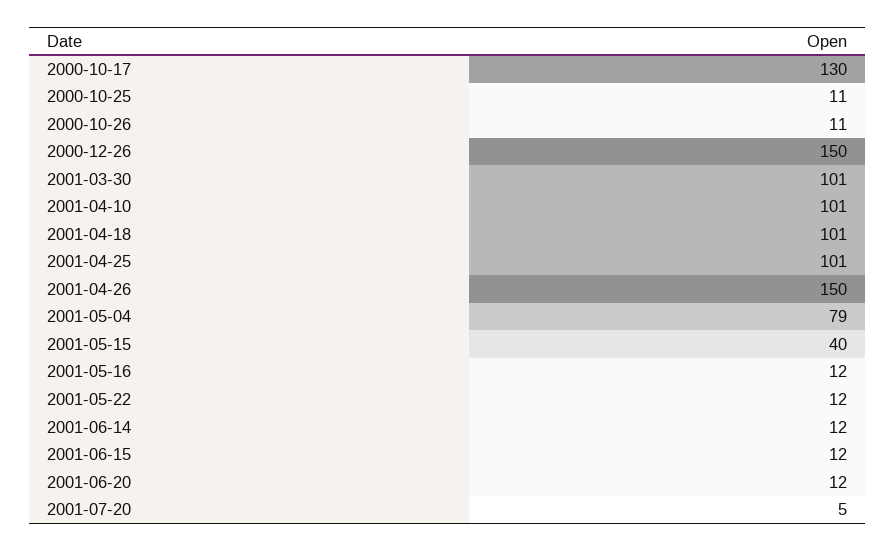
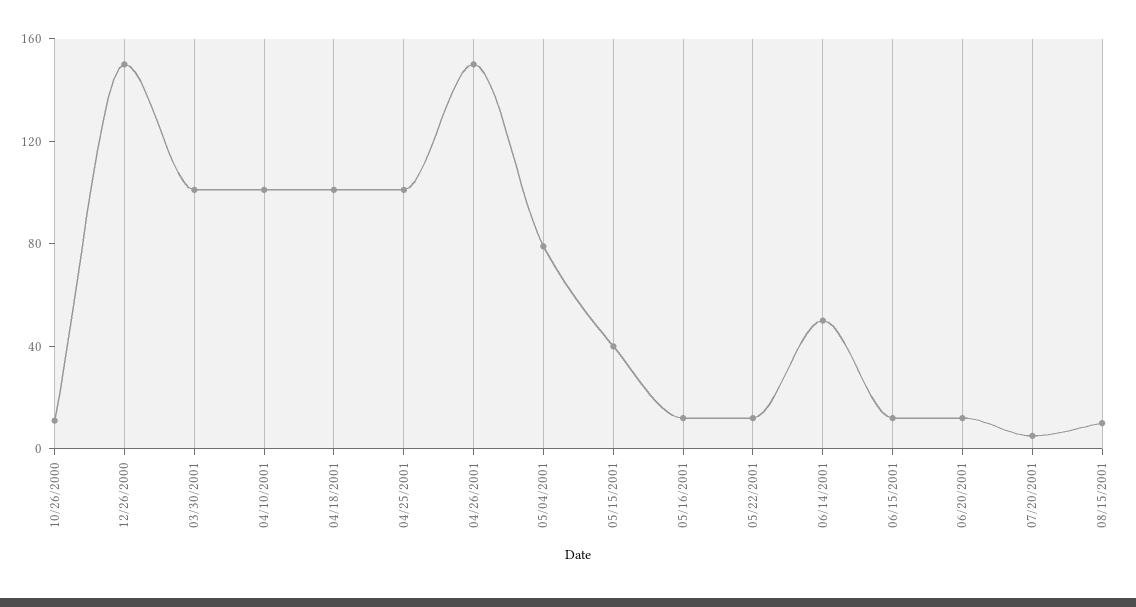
2000-10-17: 130 -> none
2000-10-25: 11 -> none
2001-06-14: 12 -> 50
08/15/2001: none -> 10

